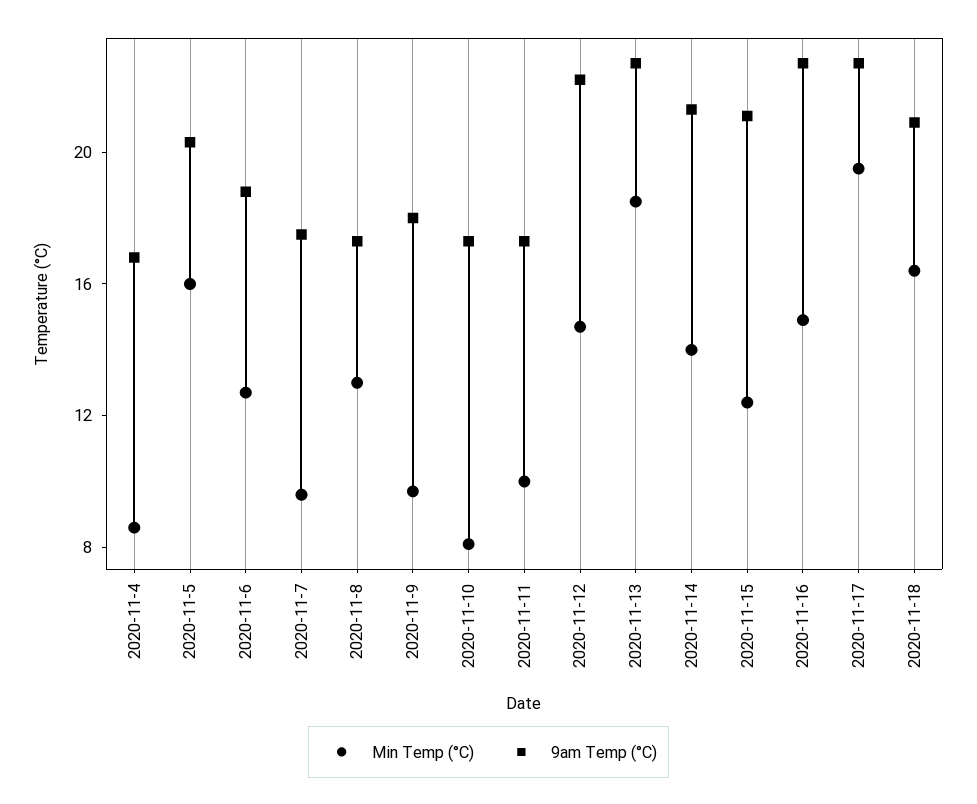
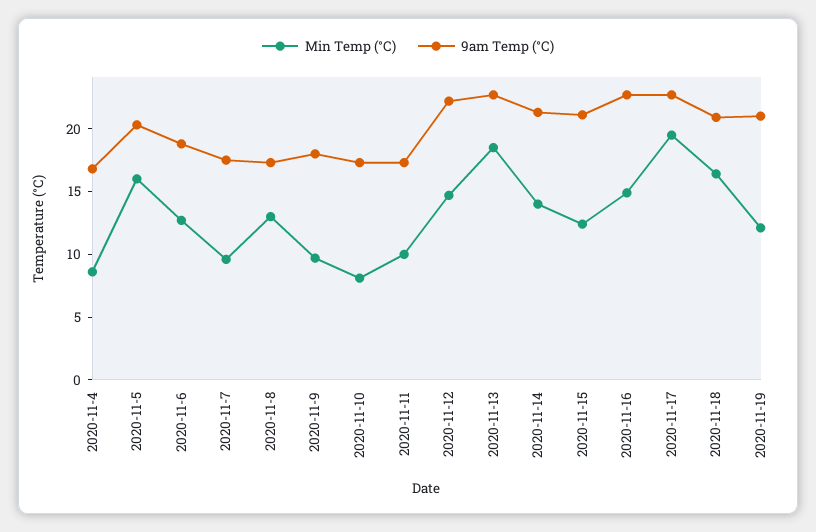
Min Temp (°C), 2020-11-19: none -> 12
9am Temp (°C), 2020-11-19: none -> 21

